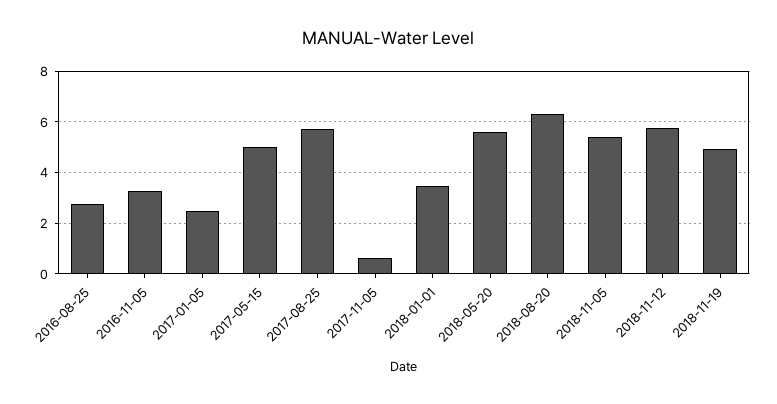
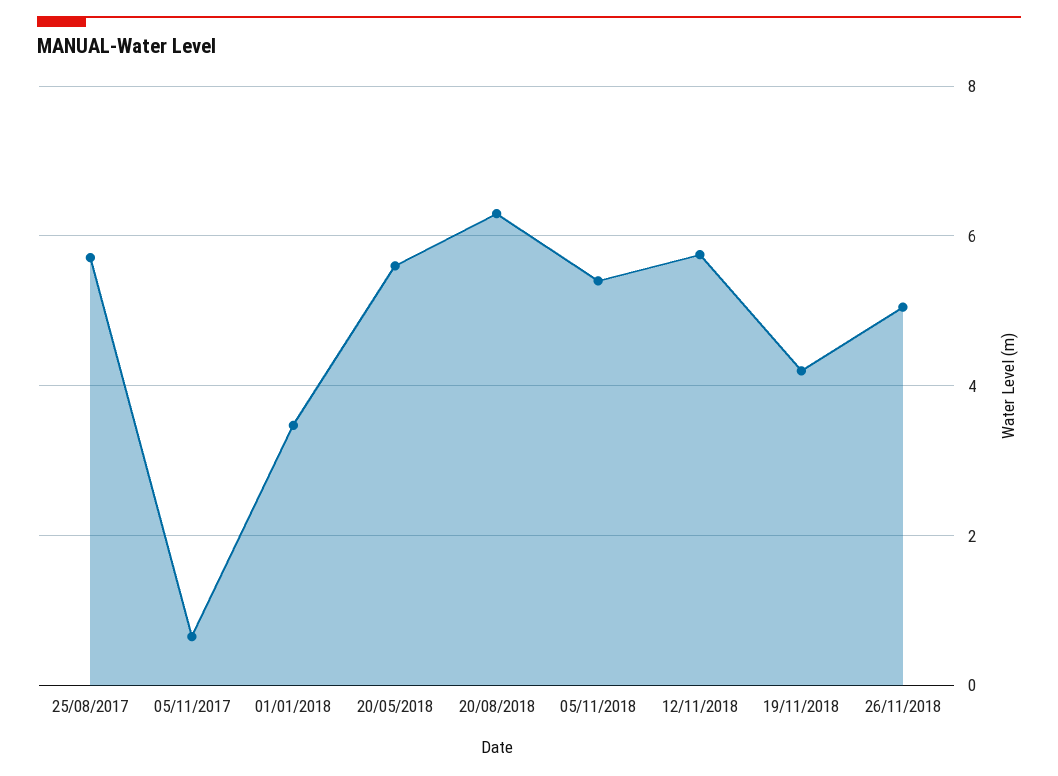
2016-08-25: 2.75 -> none
2016-11-05: 3.25 -> none
2017-01-05: 2.5 -> none
2017-05-15: 5 -> none
2018-11-19: 5 -> 4.2
26/11/2018: none -> 5

